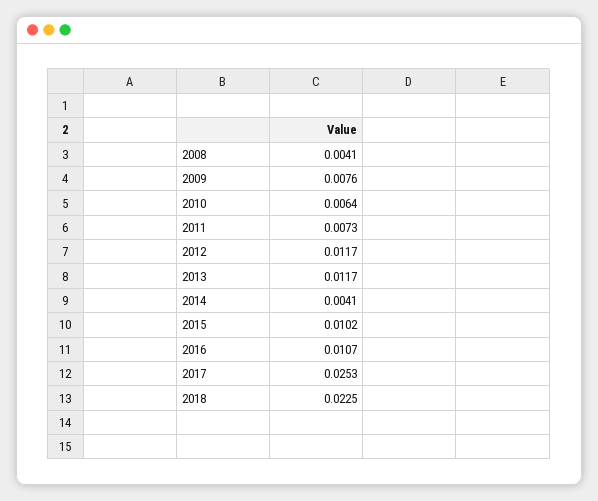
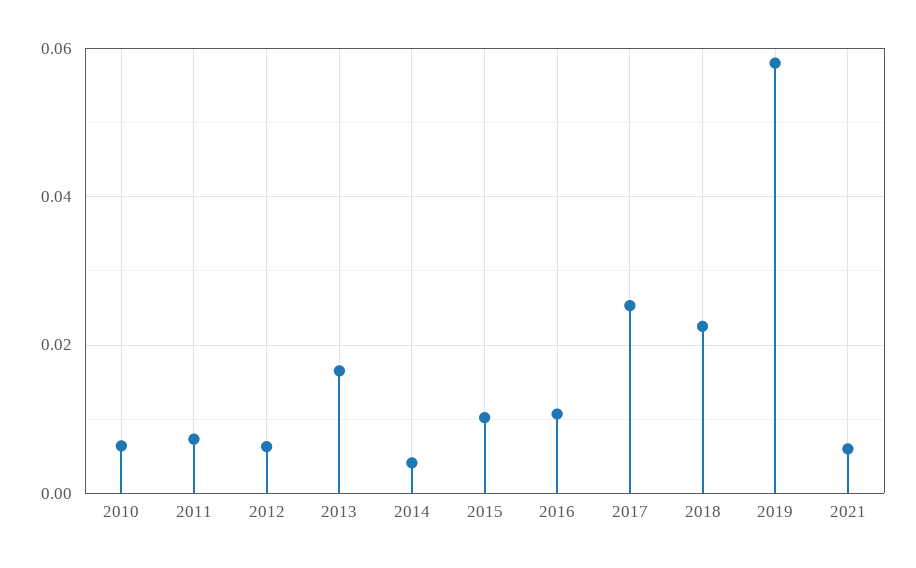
2008: 0.0041 -> none
2009: 0.0076 -> none
2012: 0.0117 -> 0.006
2013: 0.0117 -> 0.016
2019: none -> 0.058
2021: none -> 0.006

